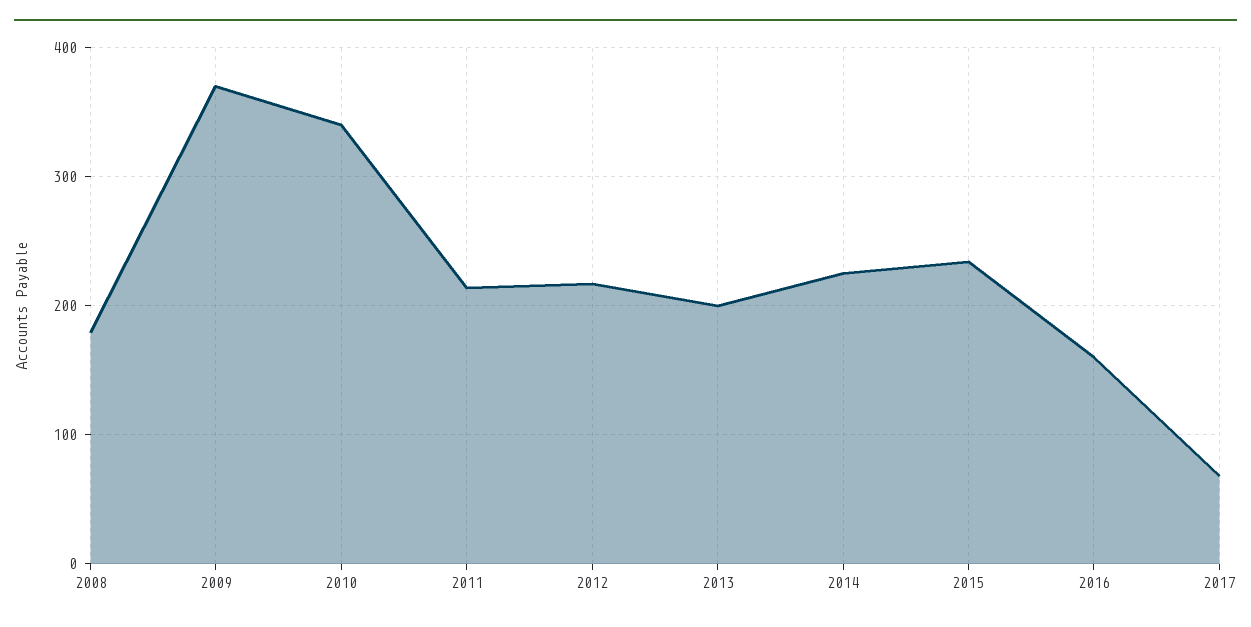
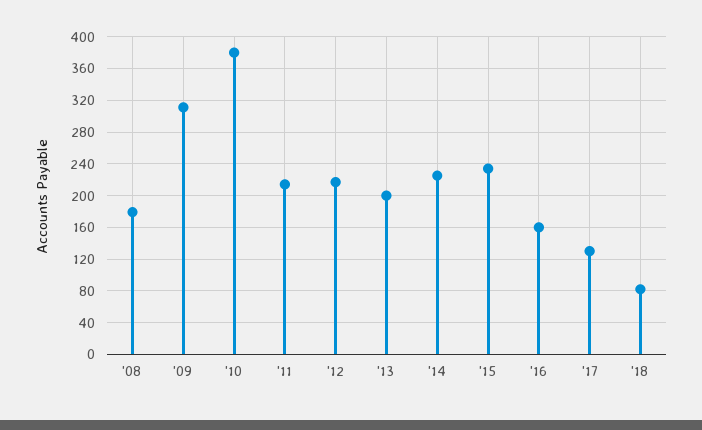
2009: 370 -> 310
2010: 340 -> 380
2017: 70 -> 130
'18: none -> 80

